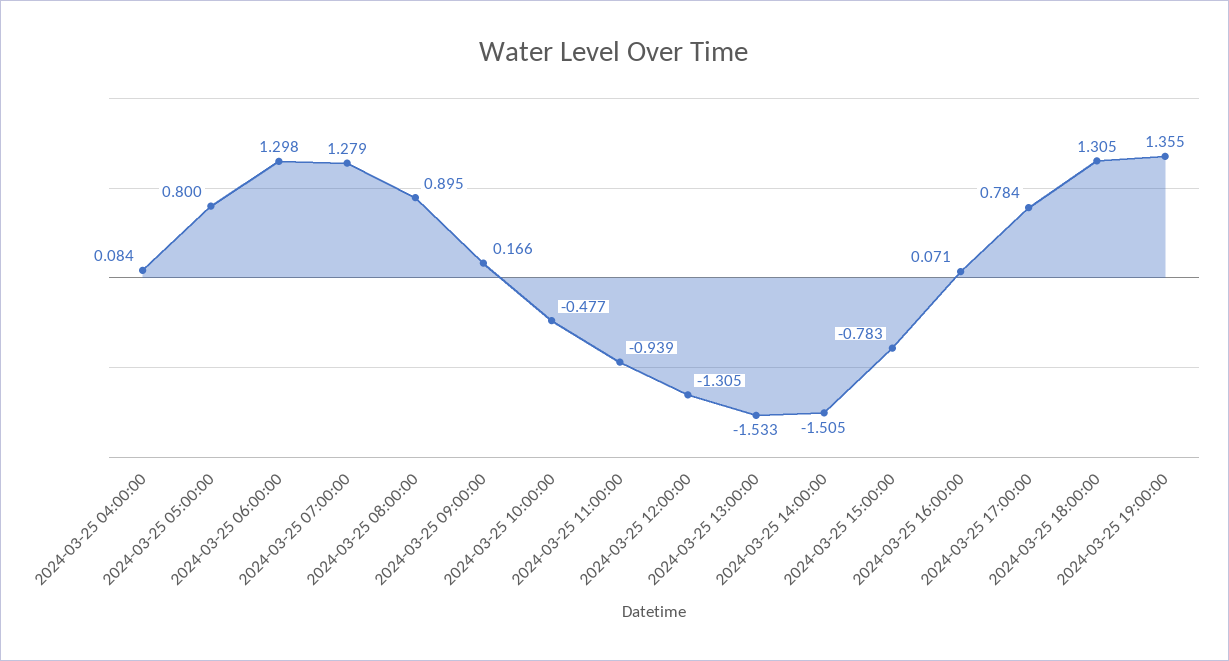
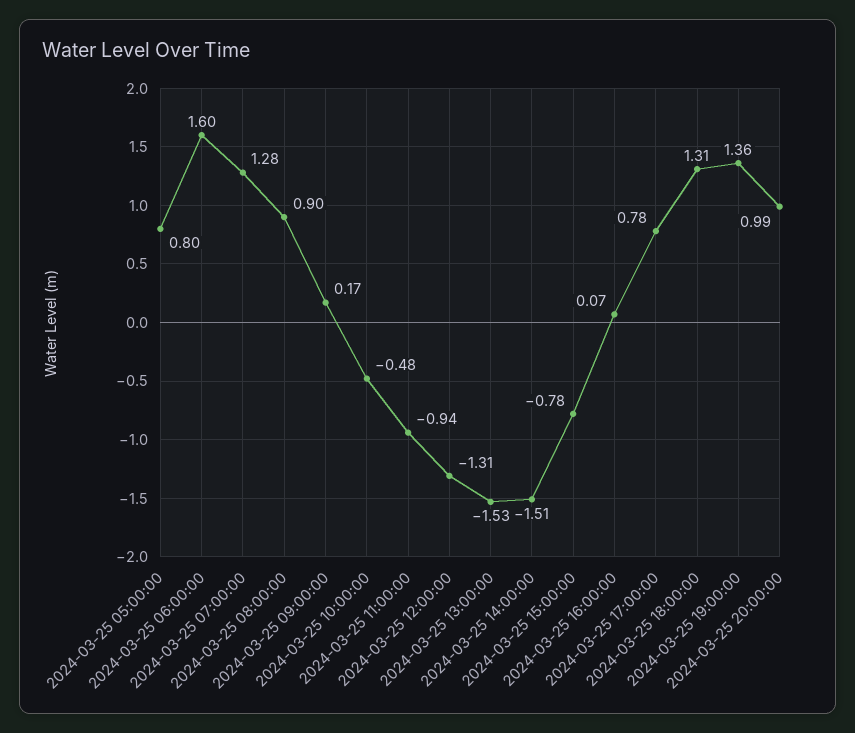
2024-03-25 04:00:00: 0.084 -> none
2024-03-25 06:00:00: 1.298 -> 1.6
2024-03-25 20:00:00: none -> 0.99

